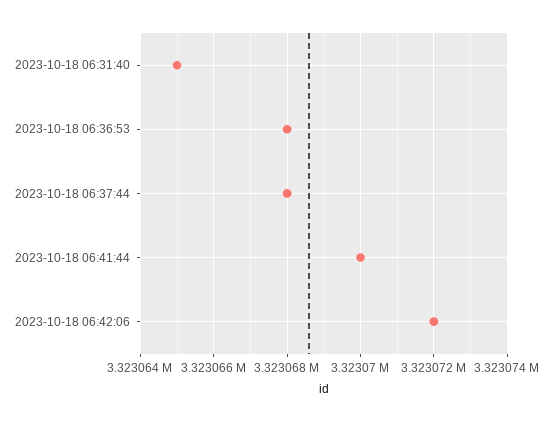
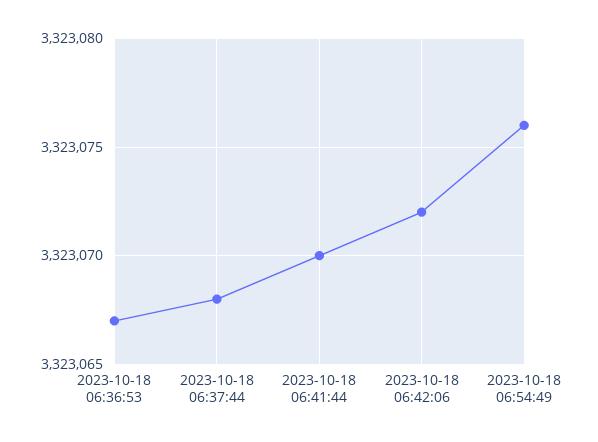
2023-10-18 06:31:40: 3323065 -> none
2023-10-18 06:36:53: 3323068 -> 3323067
2023-10-18 06:54:49: none -> 3323076

